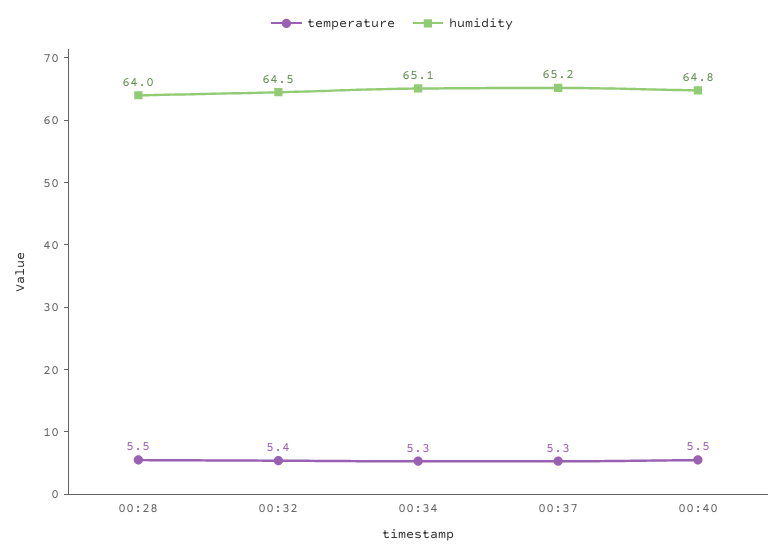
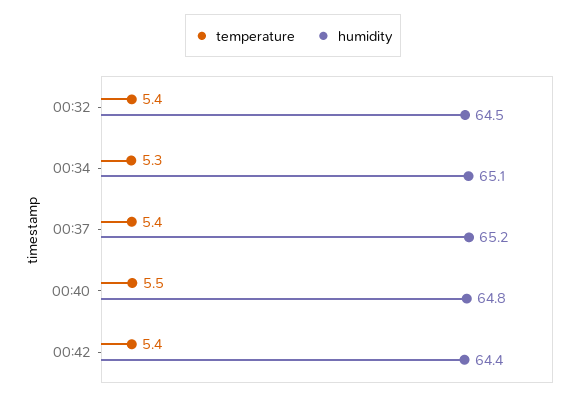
temperature, 00:28: 5.5 -> none
humidity, 00:28: 64 -> none
temperature, 00:37: 5.3 -> 5.4
temperature, 00:42: none -> 5.4
humidity, 00:42: none -> 64.4

